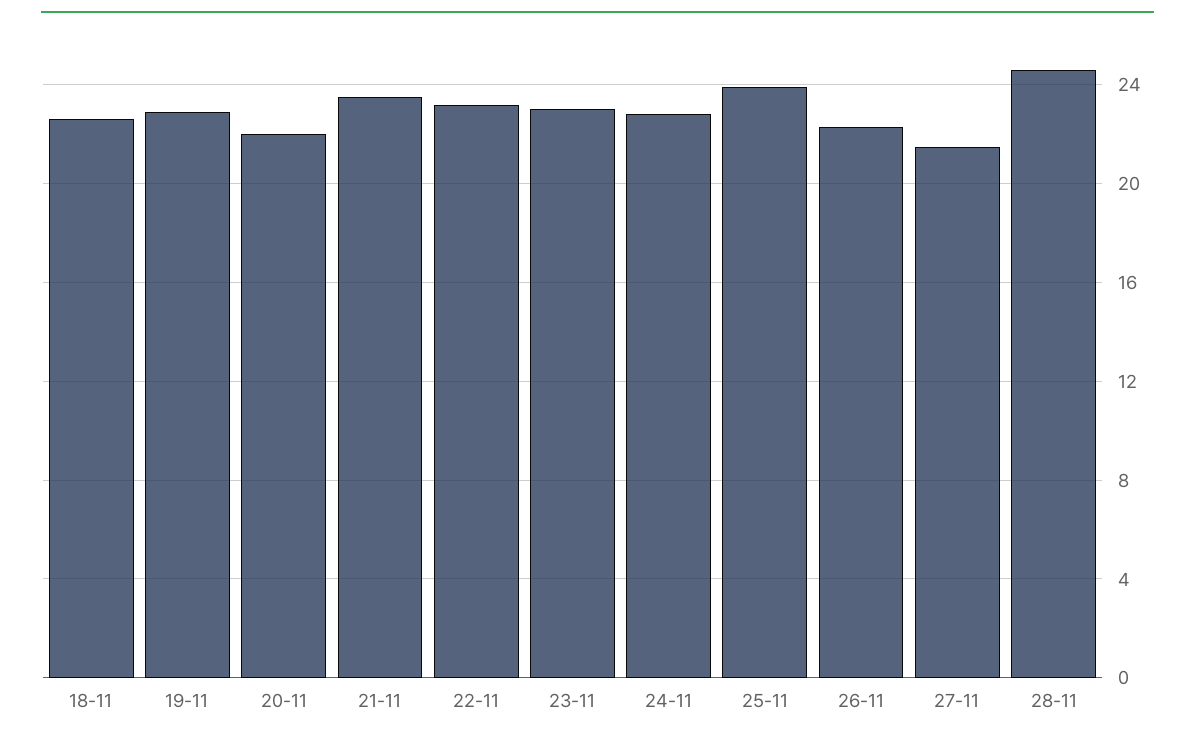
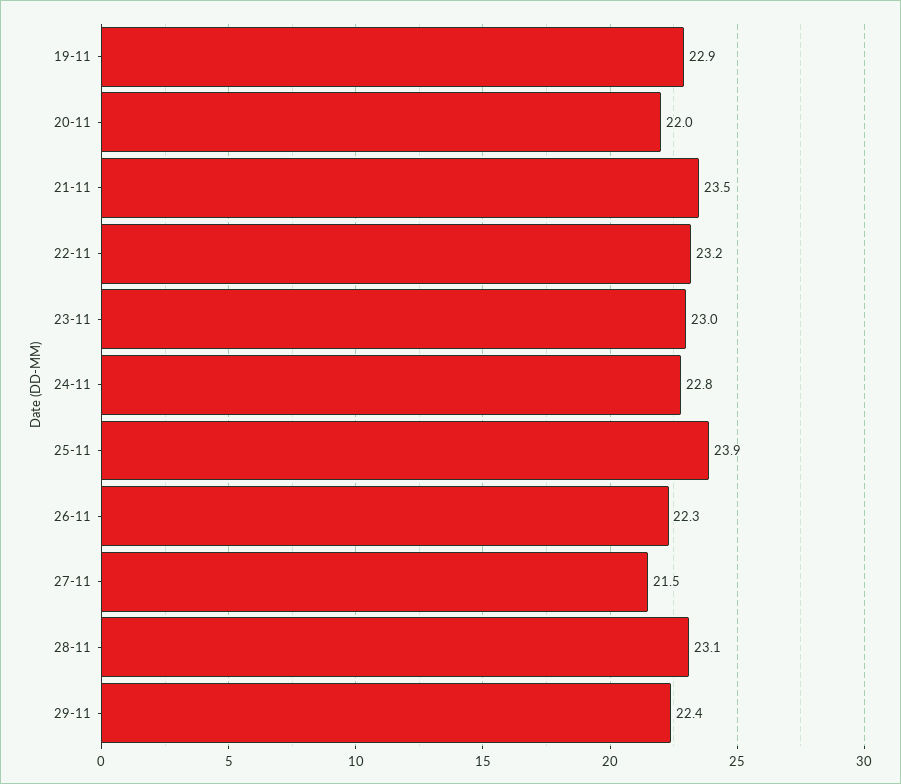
18-11: 22.5 -> none
28-11: 24.5 -> 23.1
29-11: none -> 22.4

